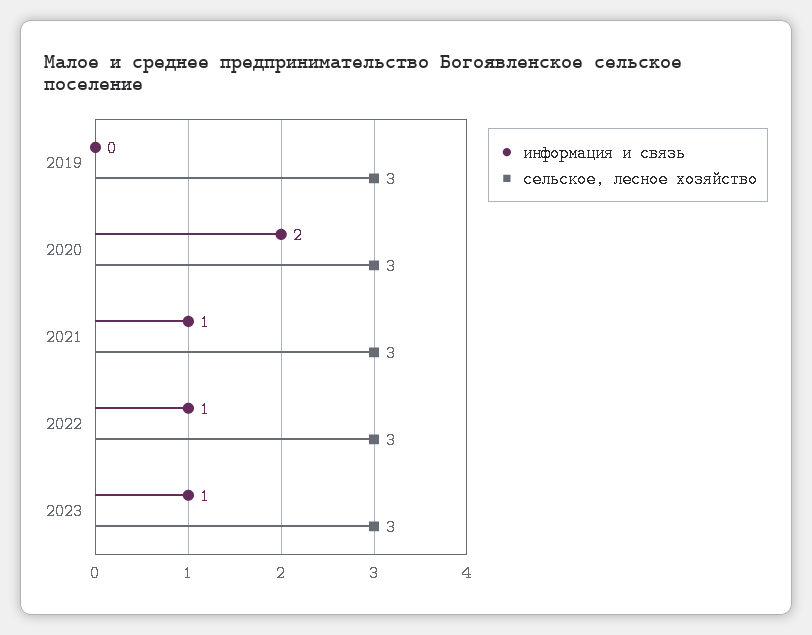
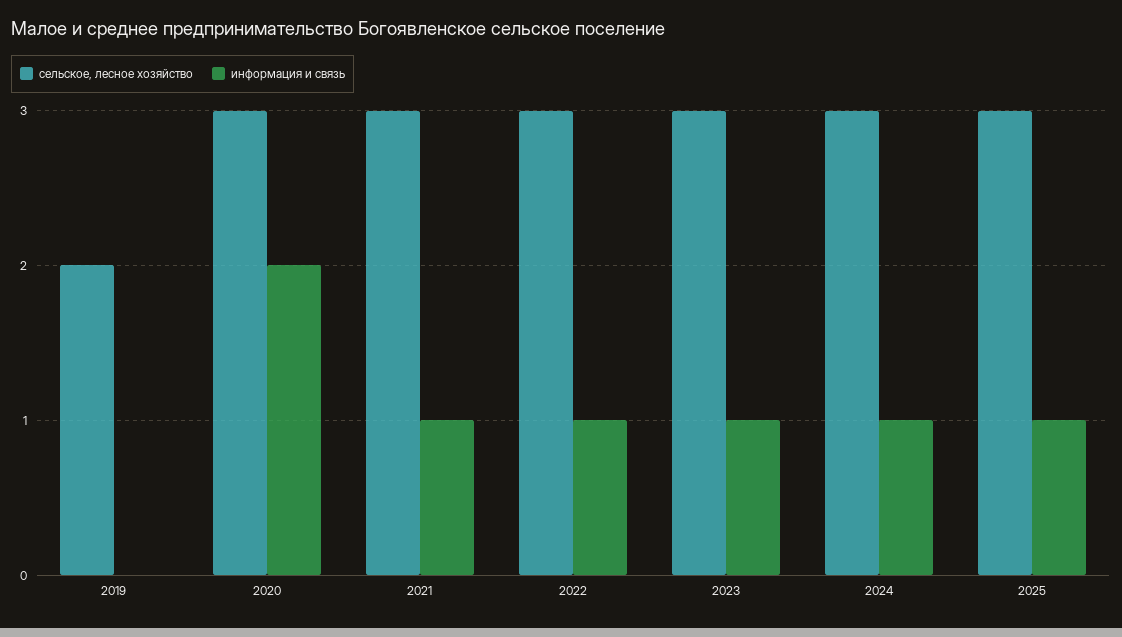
сельское, лесное хозяйство, 2019: 3 -> 2
сельское, лесное хозяйство, 2024: none -> 3
информация и связь, 2024: none -> 1
сельское, лесное хозяйство, 2025: none -> 3
информация и связь, 2025: none -> 1

